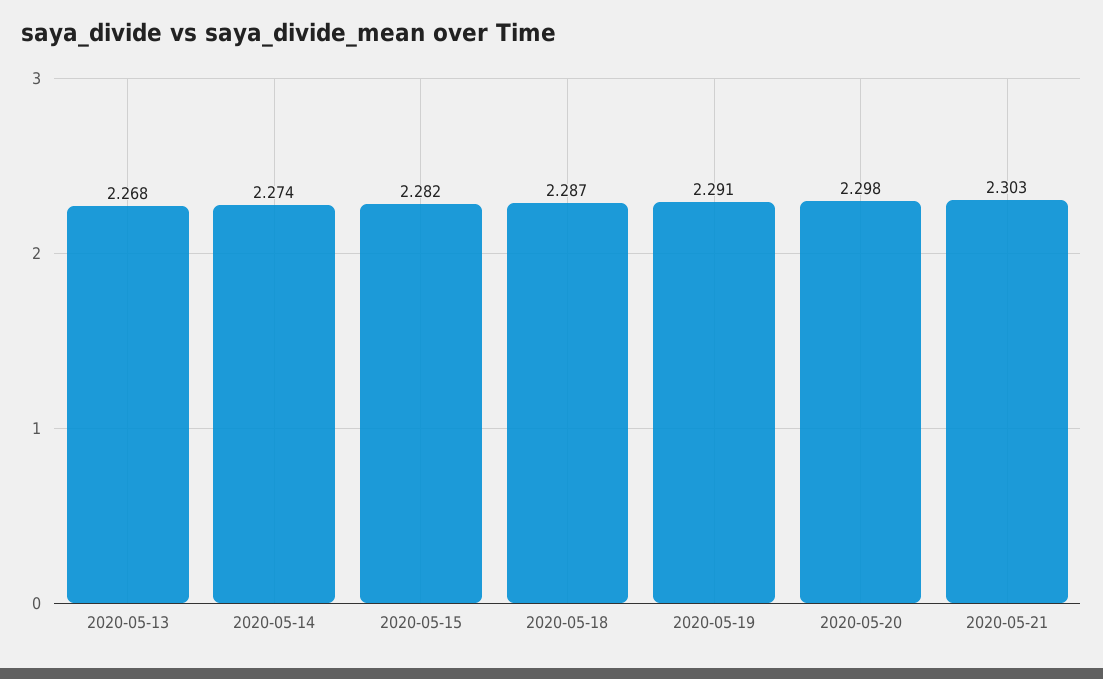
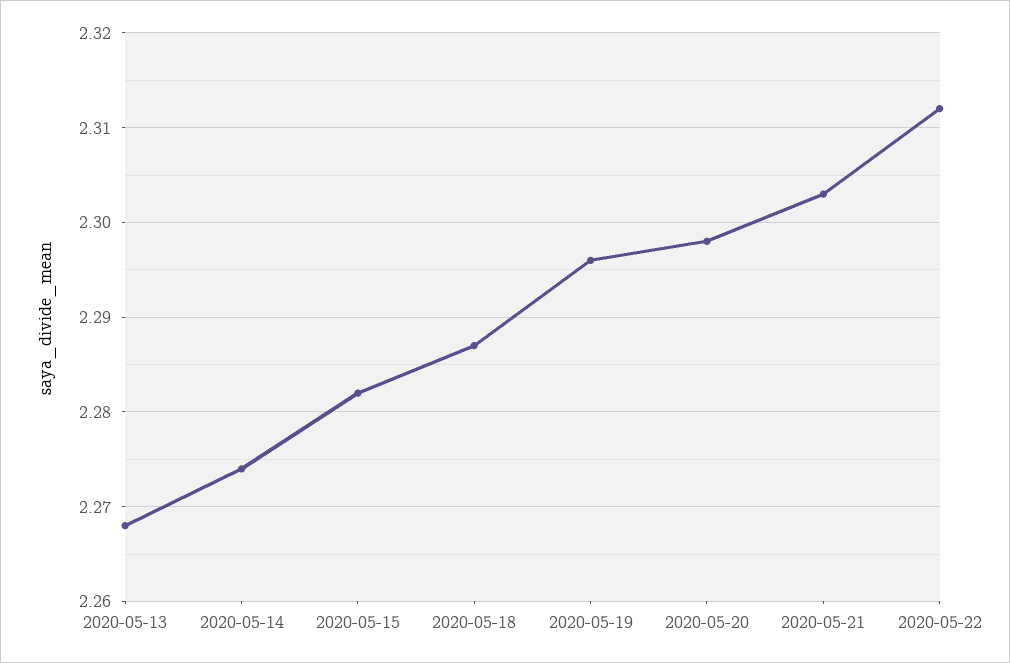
2020-05-19: 2.291 -> 2.296
2020-05-22: none -> 2.312

